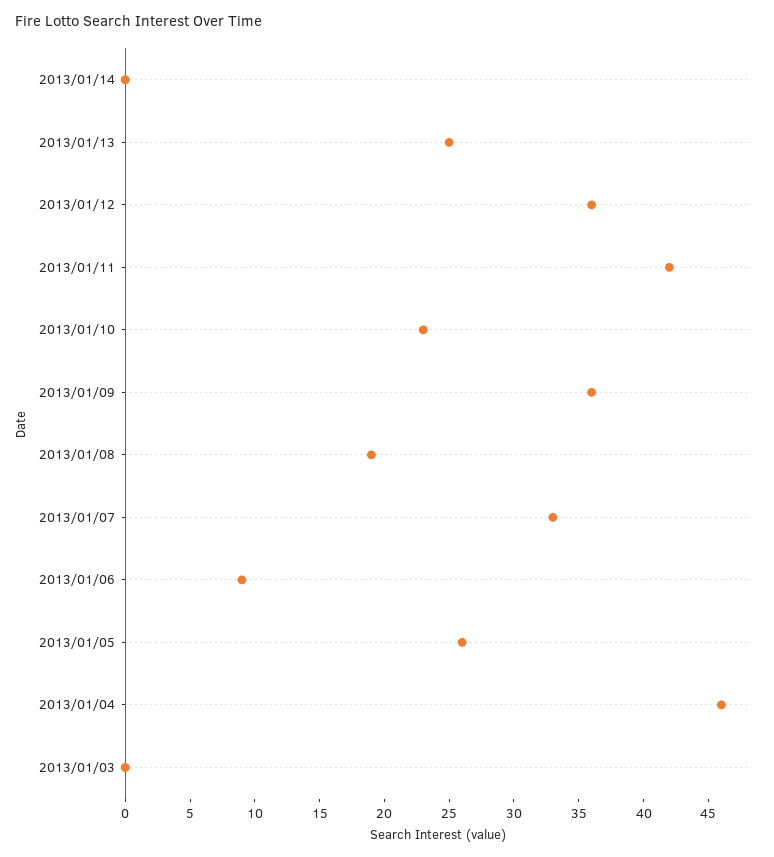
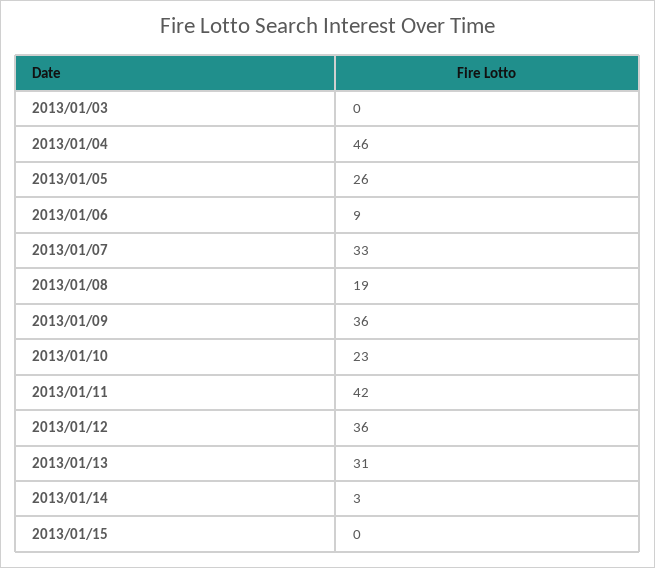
2013/01/14: 0 -> 3
2013/01/13: 25 -> 31
2013/01/15: none -> 0

